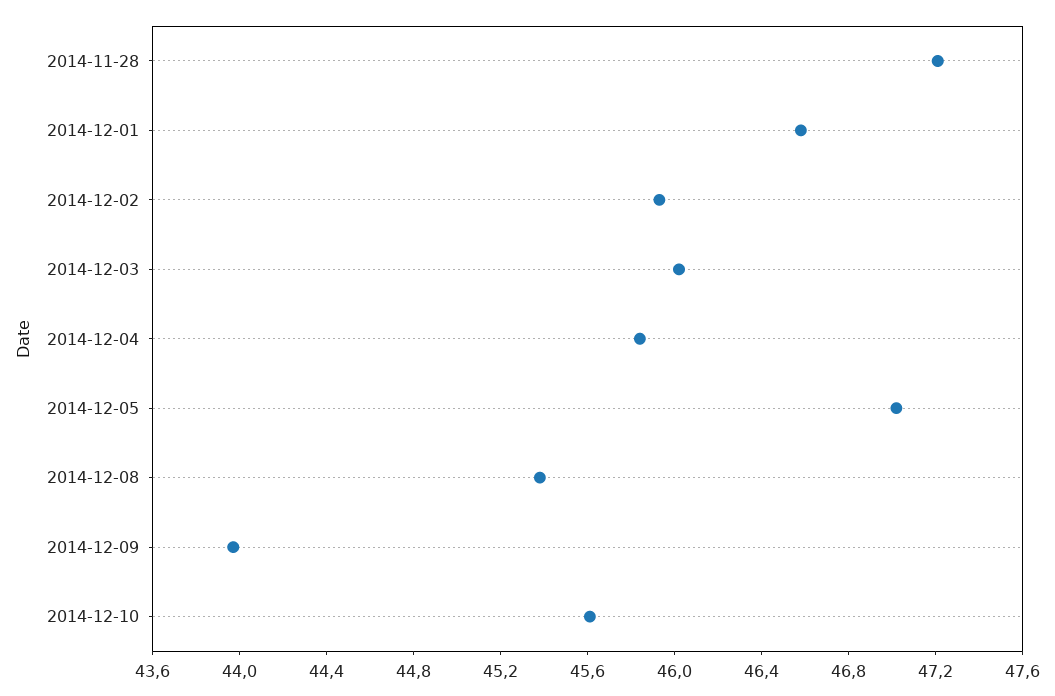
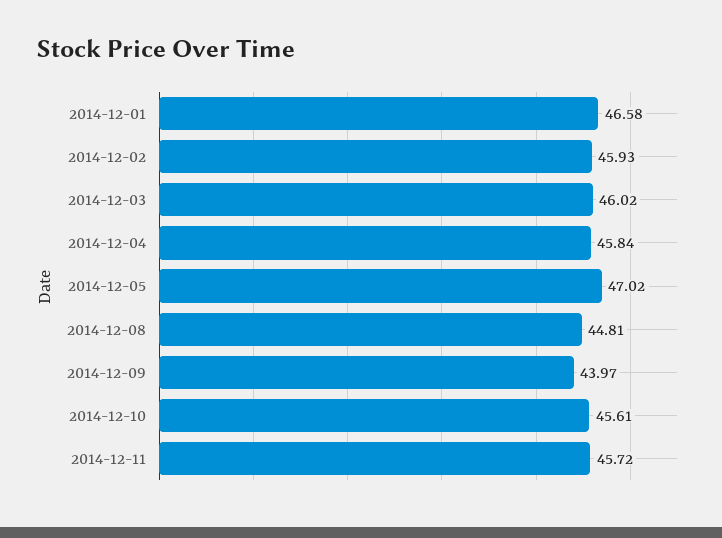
2014-11-28: 47.2 -> none
2014-12-08: 45.4 -> 44.81
2014-12-11: none -> 45.72

